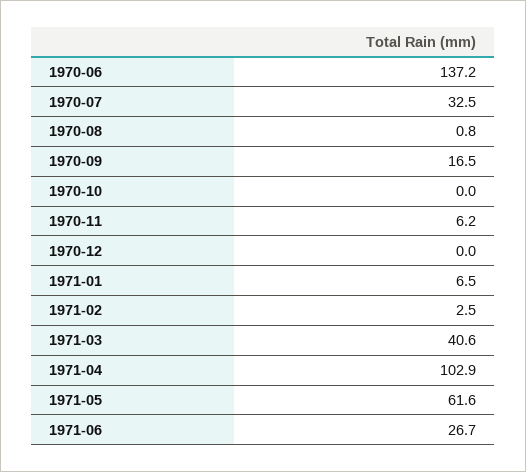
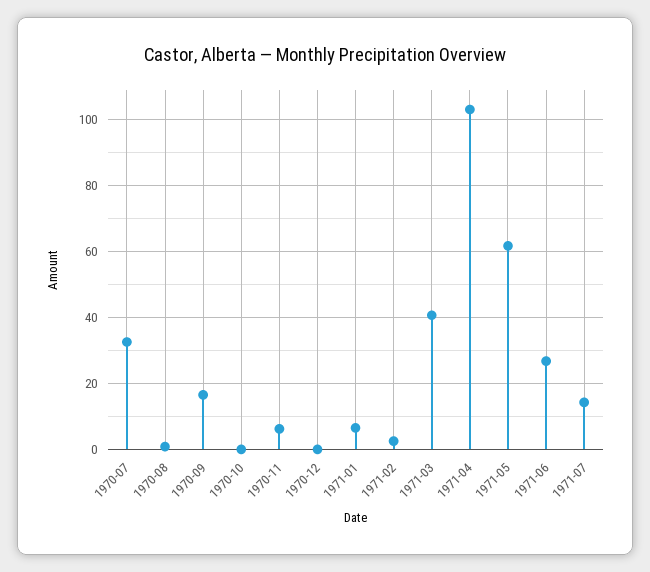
1970-06: 137.2 -> none
1971-07: none -> 14

